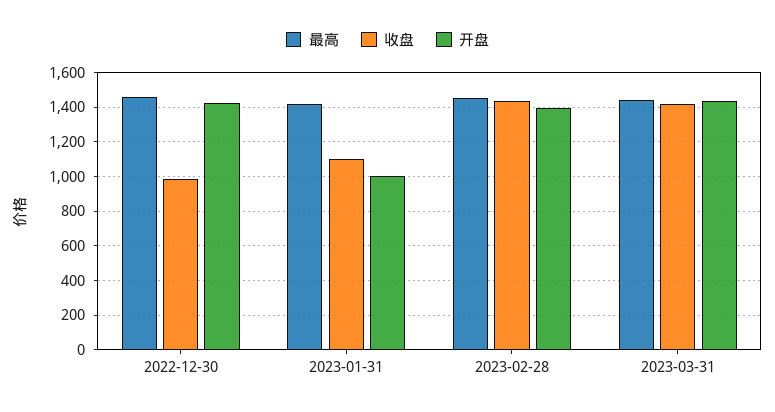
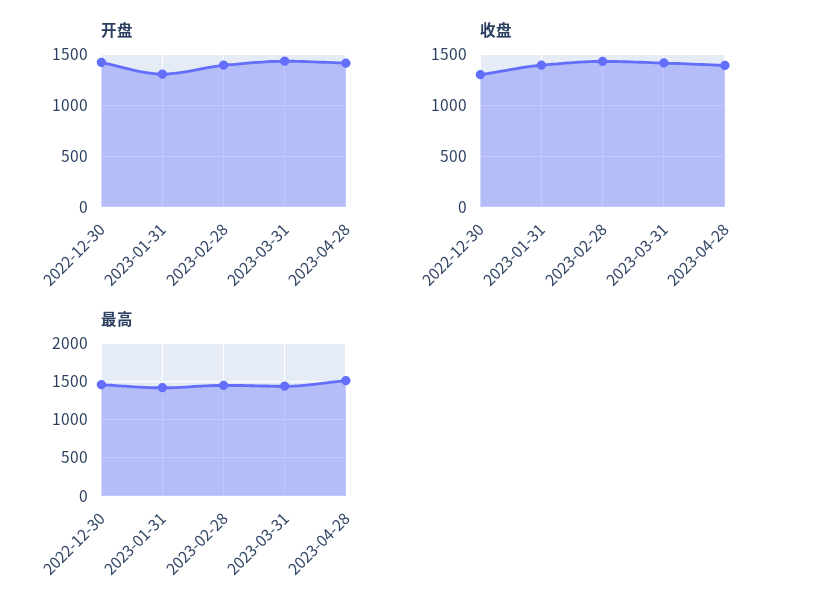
收盘, 2022-12-30: 1000 -> 1300
收盘, 2023-01-31: 1100 -> 1400
开盘, 2023-01-31: 1000 -> 1300
开盘, 2023-04-28: none -> 1400
收盘, 2023-04-28: none -> 1400
最高, 2023-04-28: none -> 1500

